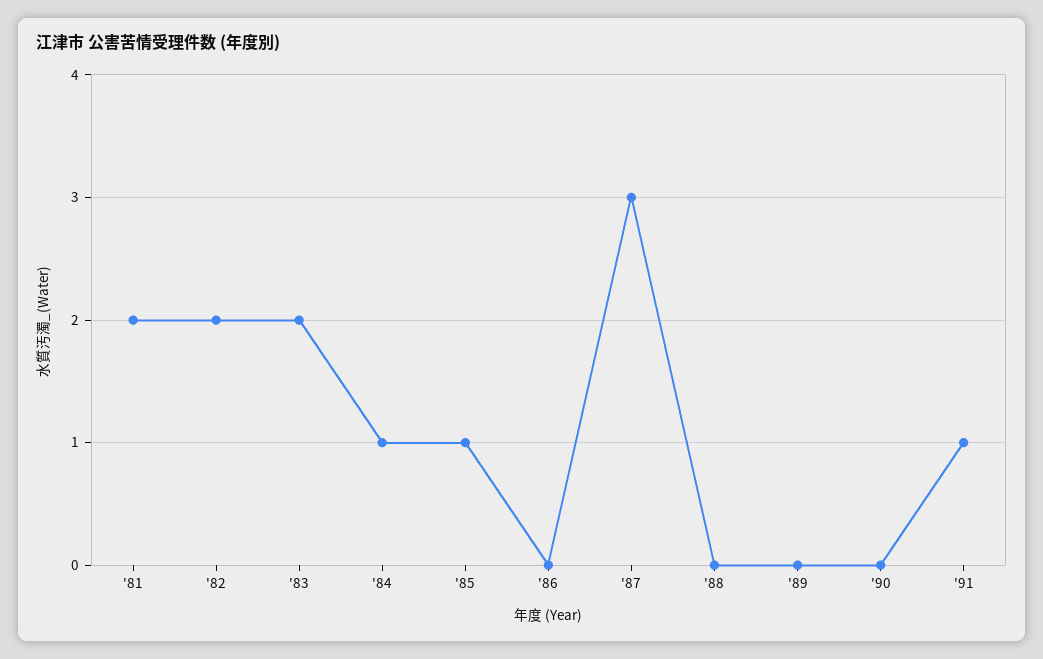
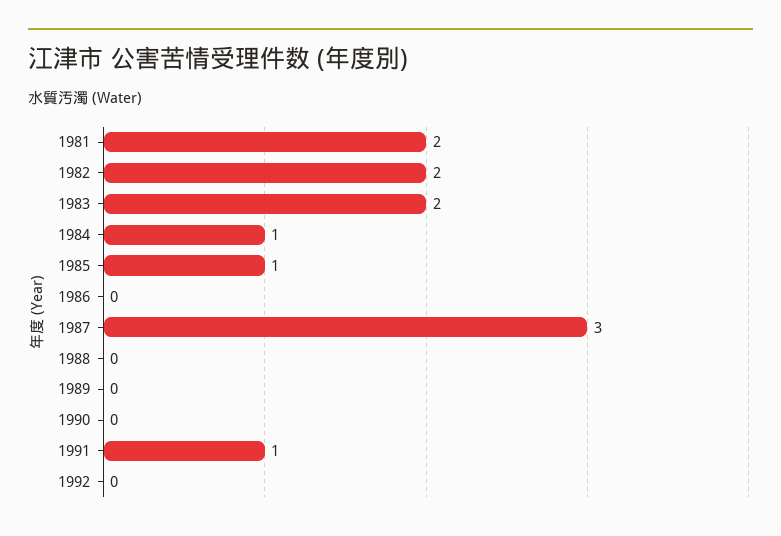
1992: none -> 0

